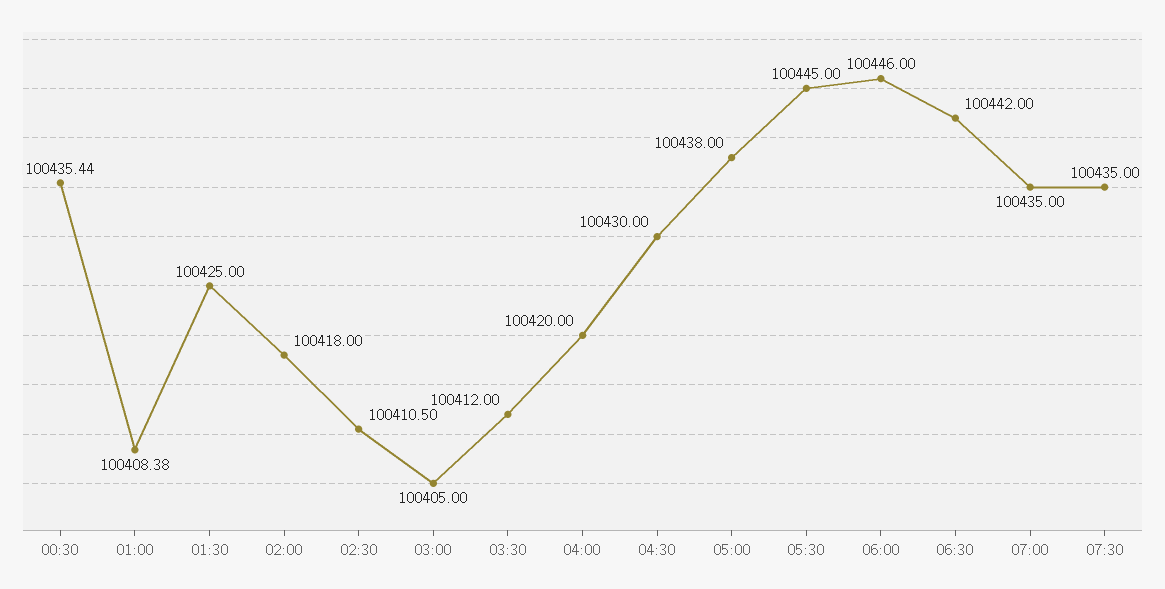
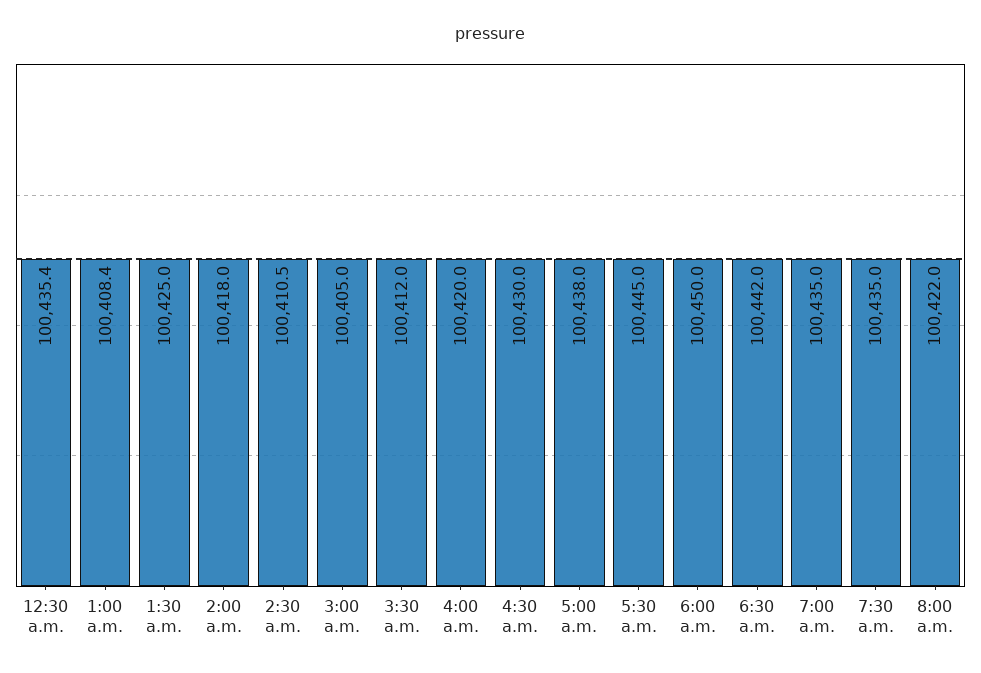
06:00: 100446 -> 100450
8:00 a.m.: none -> 100422

